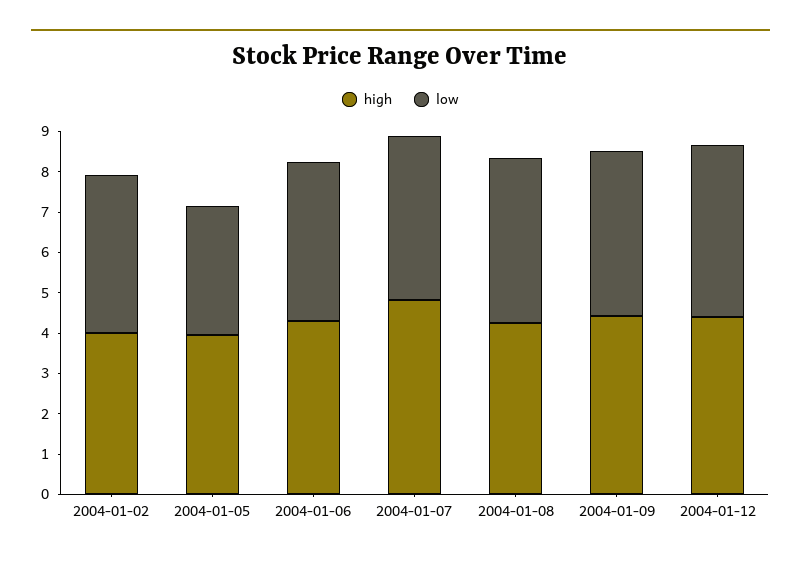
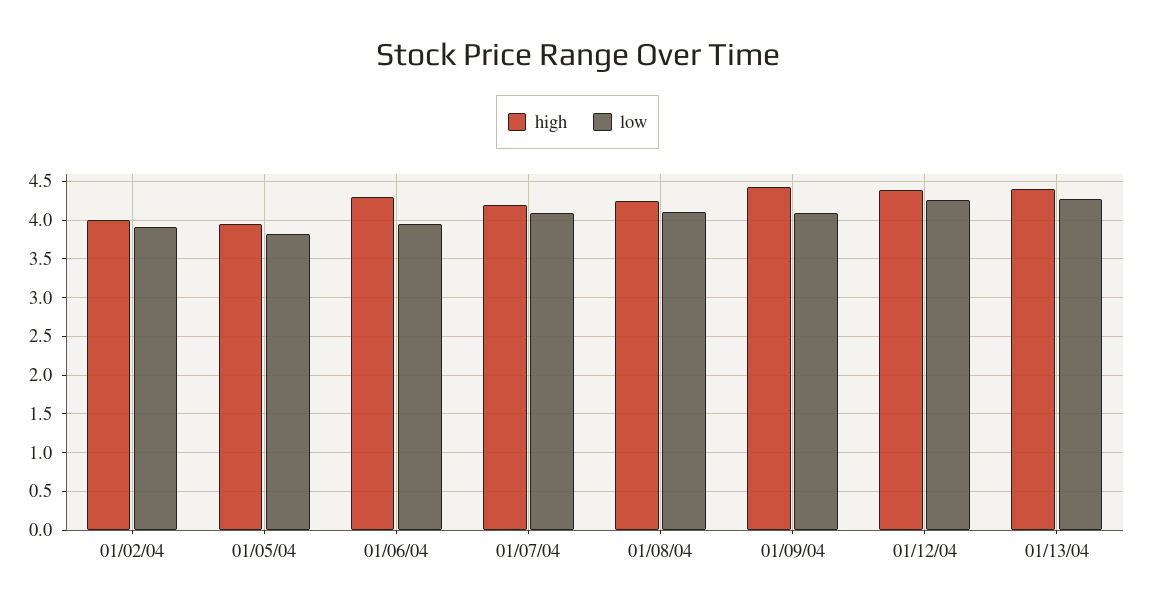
low, 2004-01-05: 3.2 -> 3.8
high, 2004-01-07: 4.8 -> 4.2
high, 01/13/04: none -> 4.4
low, 01/13/04: none -> 4.3

